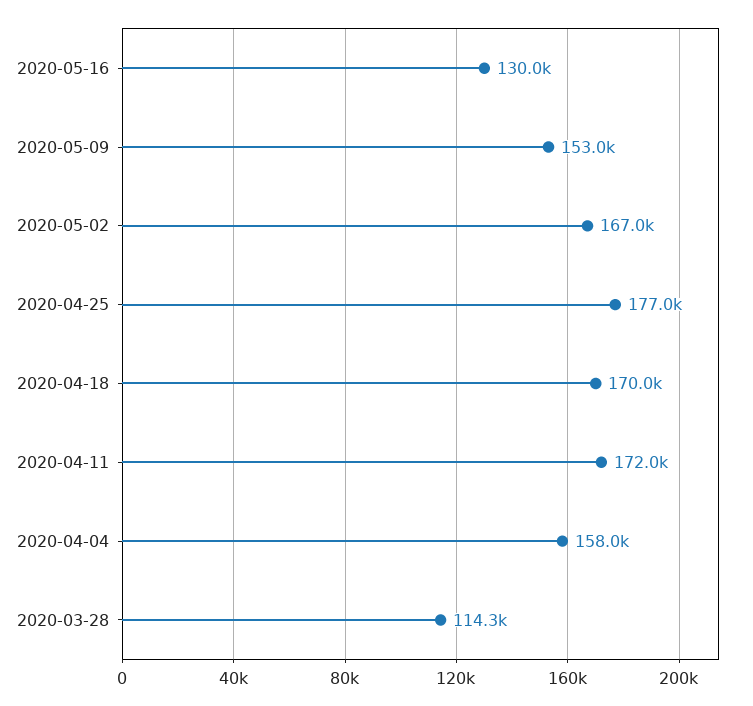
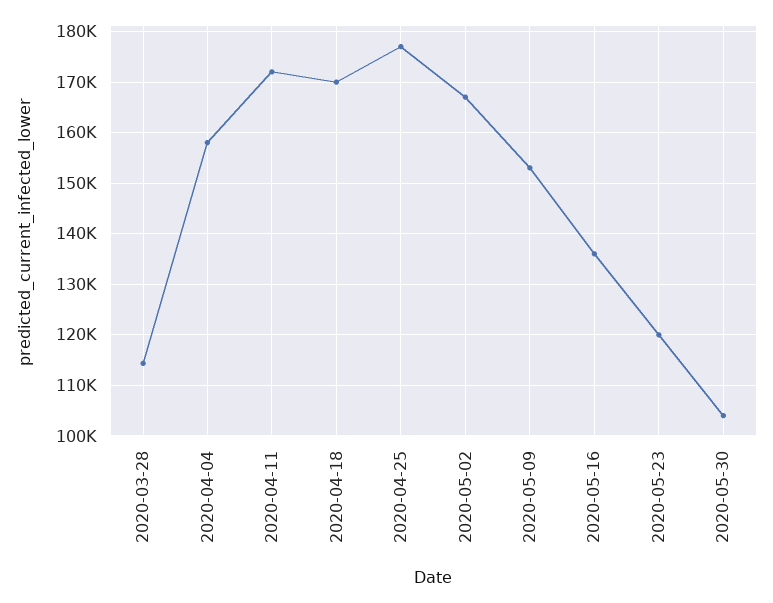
2020-05-16: 130000 -> 136000
2020-05-23: none -> 120000
2020-05-30: none -> 104000

